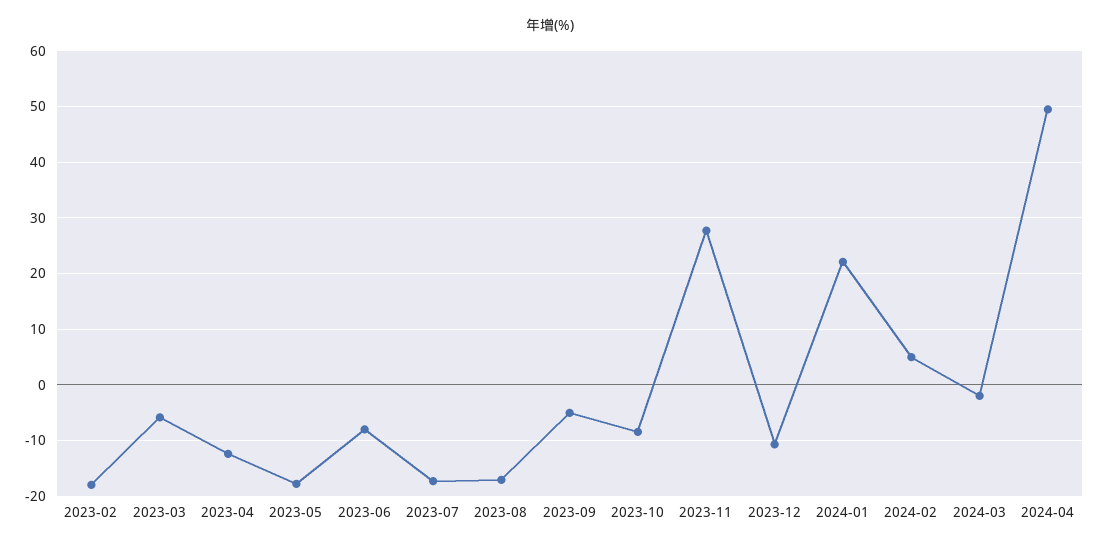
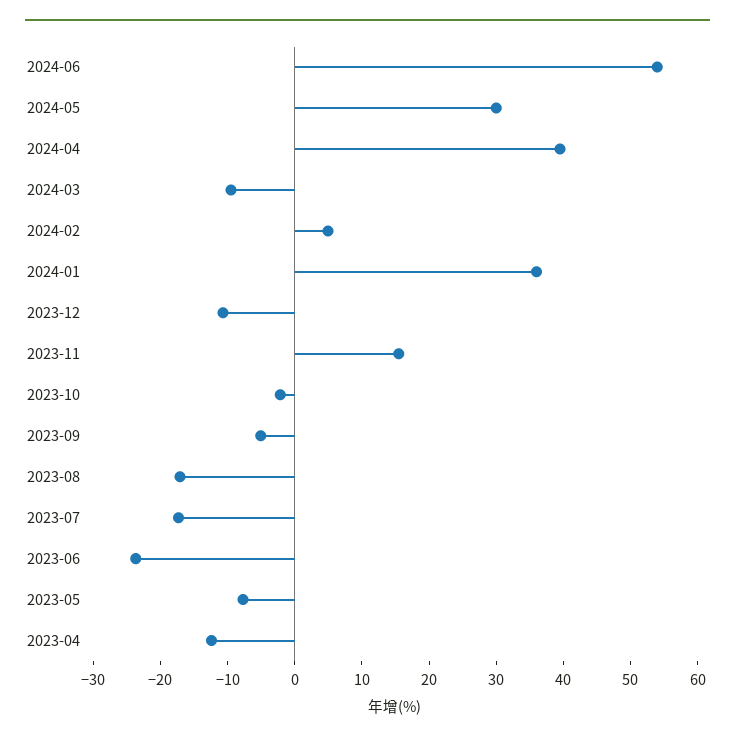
2023-02: -18 -> none
2023-03: -6 -> none
2023-05: -18 -> -8
2023-06: -8 -> -24
2023-10: -8 -> -2
2023-11: 28 -> 16
2024-01: 22 -> 36
2024-03: -2 -> -10
2024-04: 50 -> 40
2024-06: none -> 54
2024-05: none -> 30

